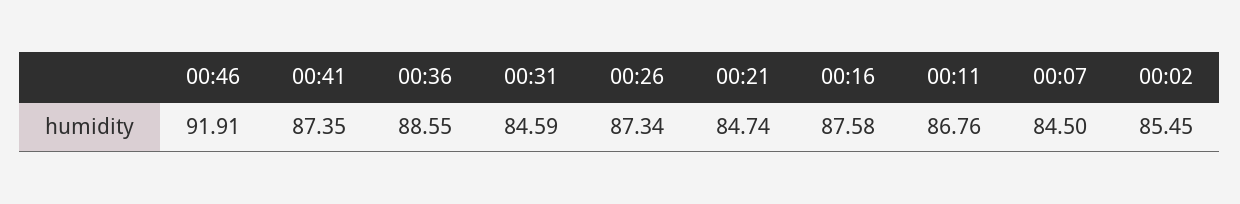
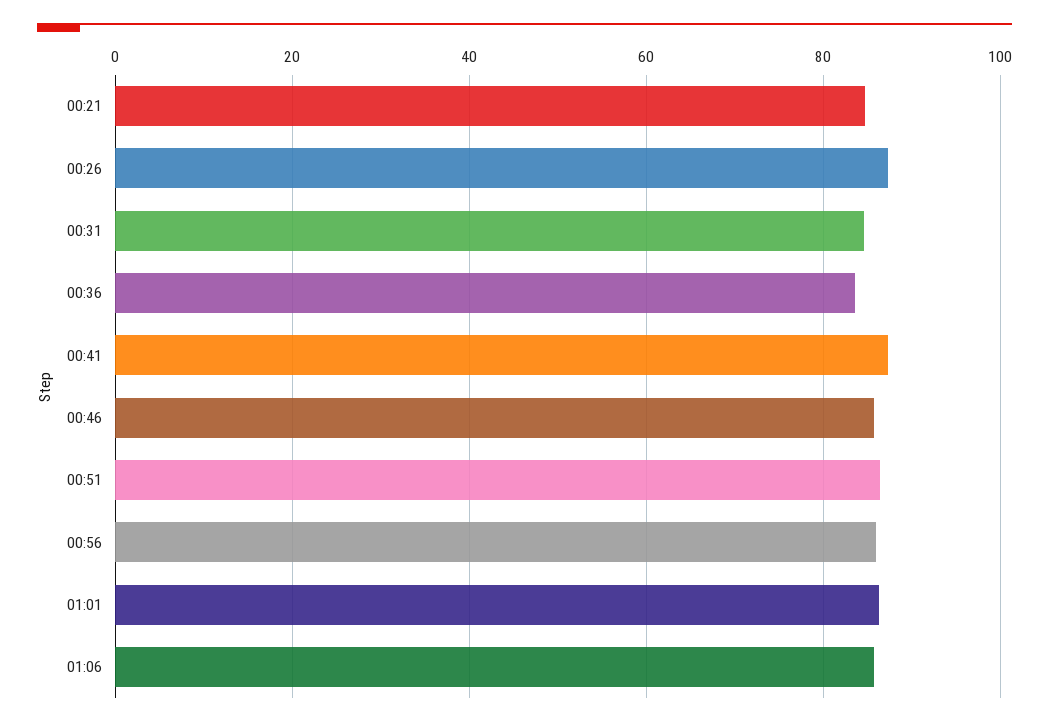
00:46: 91.91 -> 86
00:36: 88.55 -> 84
00:16: 87.58 -> none
00:11: 86.76 -> none
00:07: 84.5 -> none
00:02: 85.45 -> none
00:51: none -> 86
00:56: none -> 86
01:01: none -> 86
01:06: none -> 86

